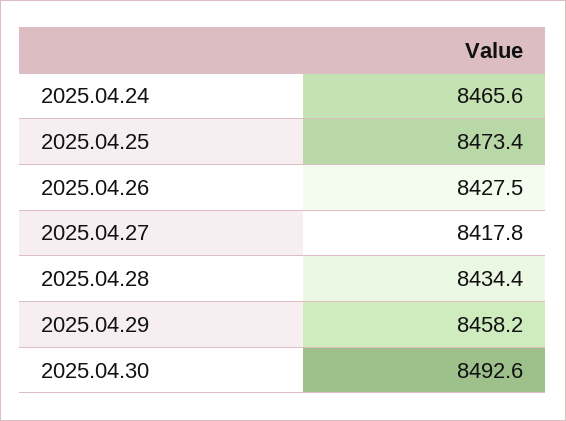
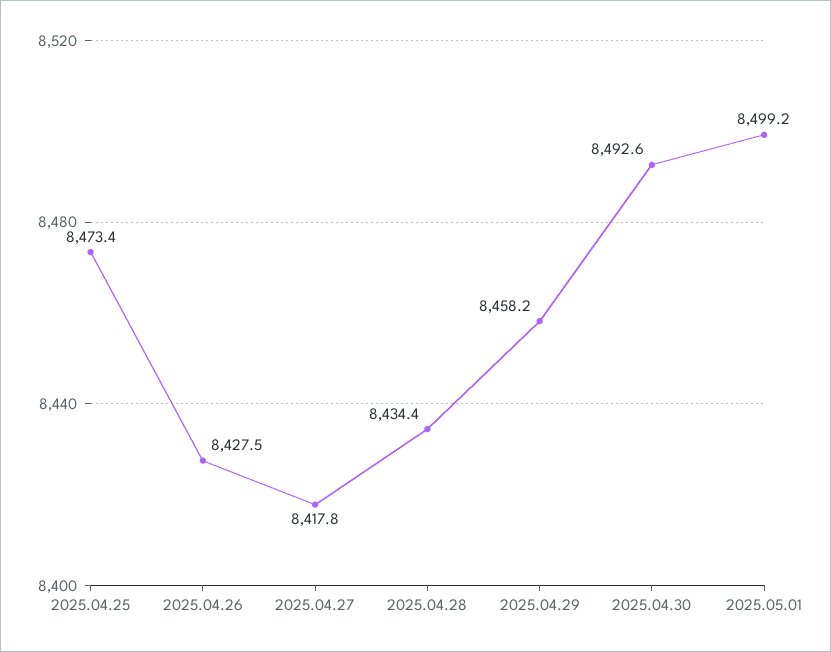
2025.04.24: 8465.6 -> none
2025.05.01: none -> 8499.2

